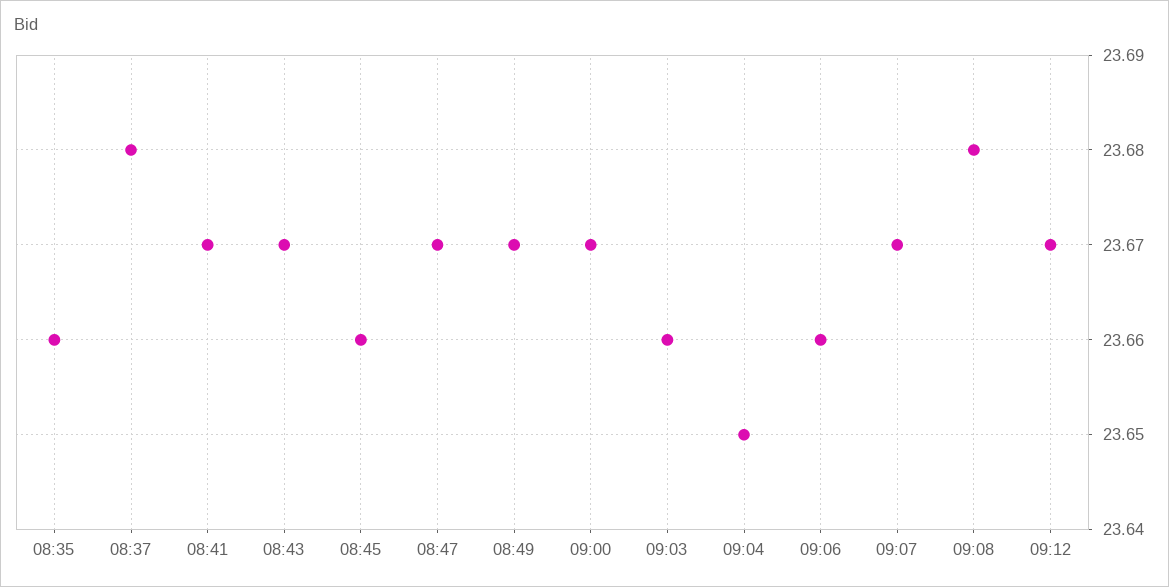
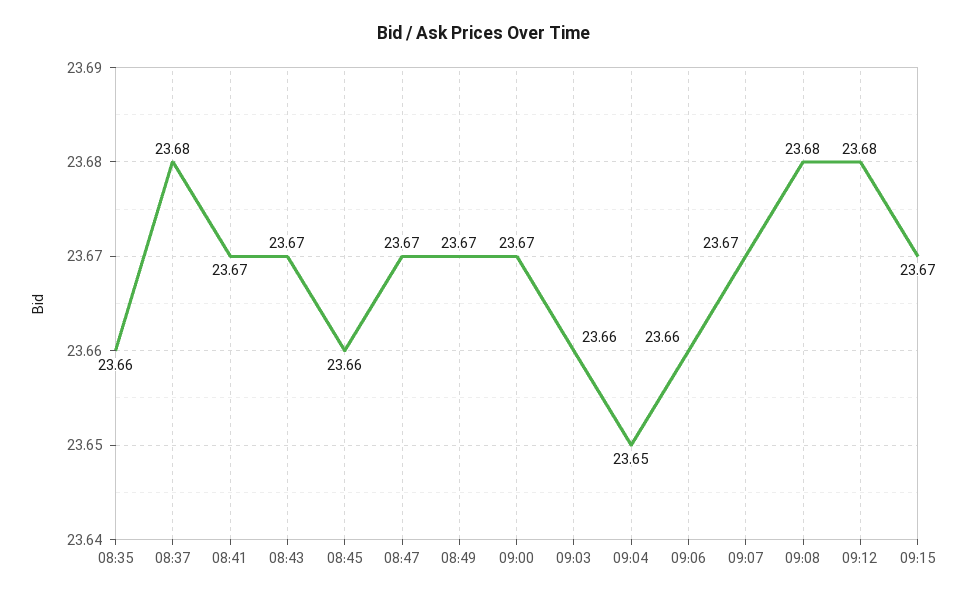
09:12: 23.67 -> 23.68
09:15: none -> 23.67

